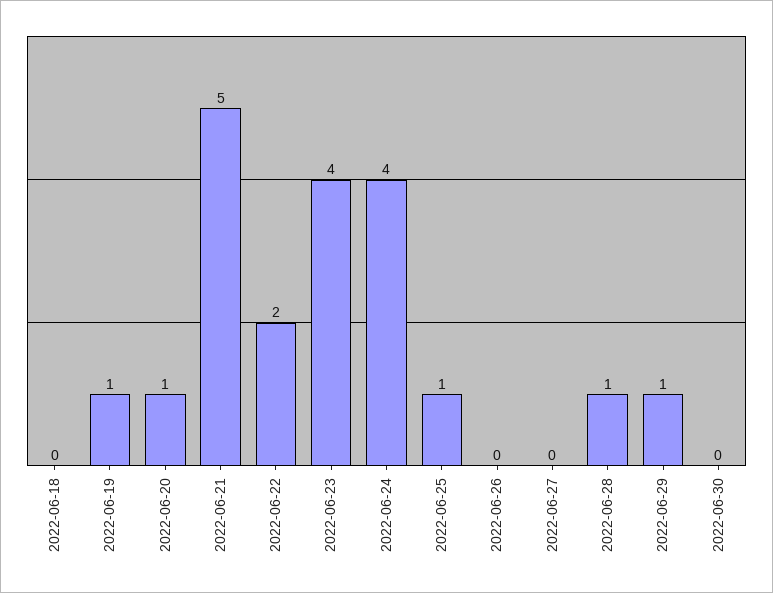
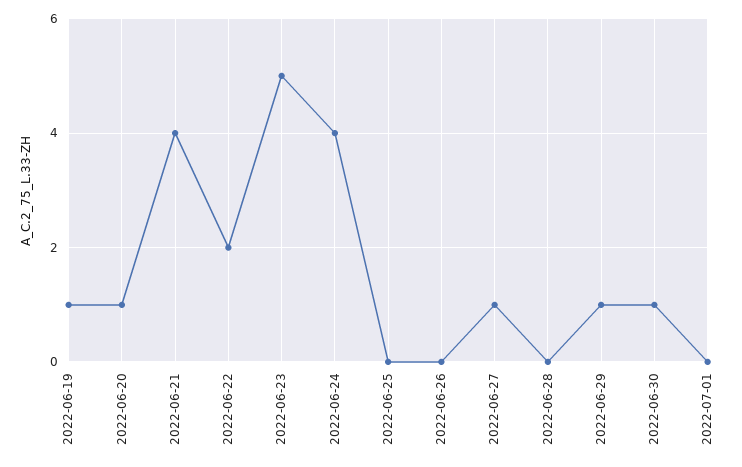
2022-06-18: 0 -> none
2022-06-21: 5 -> 4
2022-06-23: 4 -> 5
2022-06-25: 1 -> 0
2022-06-27: 0 -> 1
2022-06-28: 1 -> 0
2022-06-30: 0 -> 1
2022-07-01: none -> 0

